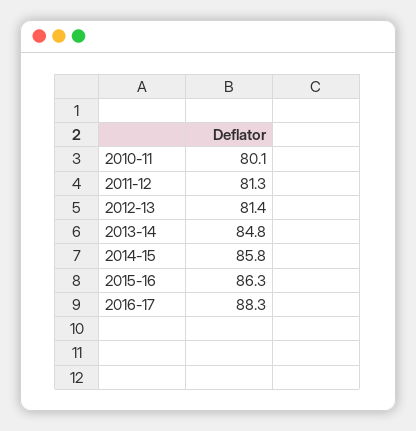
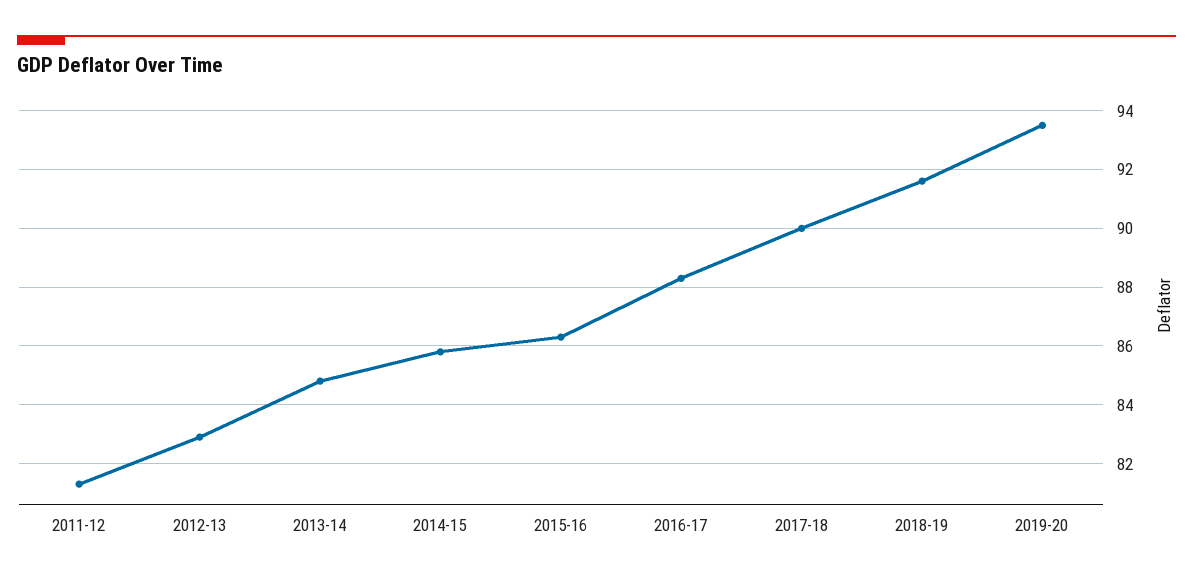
2010-11: 80.1 -> none
2012-13: 81.4 -> 83
2017-18: none -> 90
2018-19: none -> 91.5
2019-20: none -> 93.5

